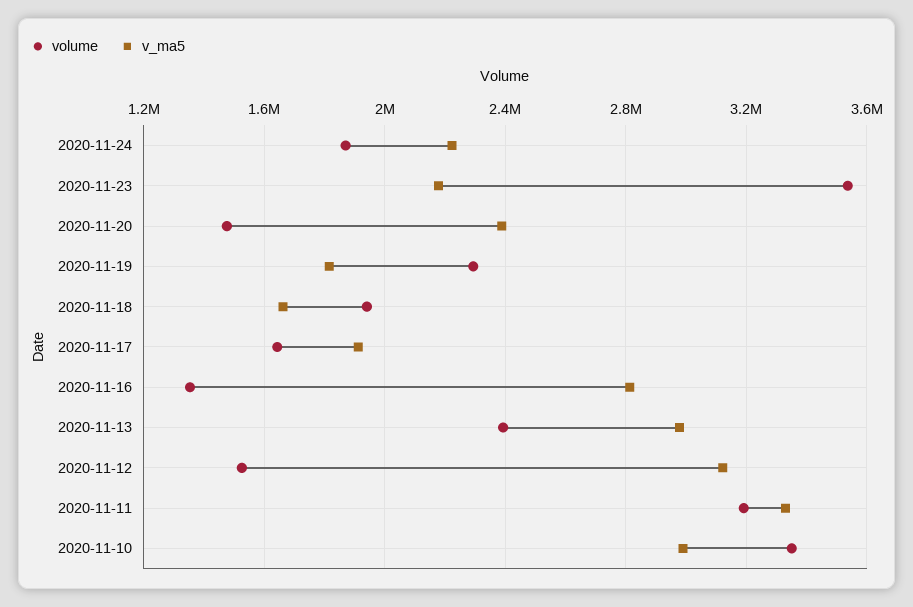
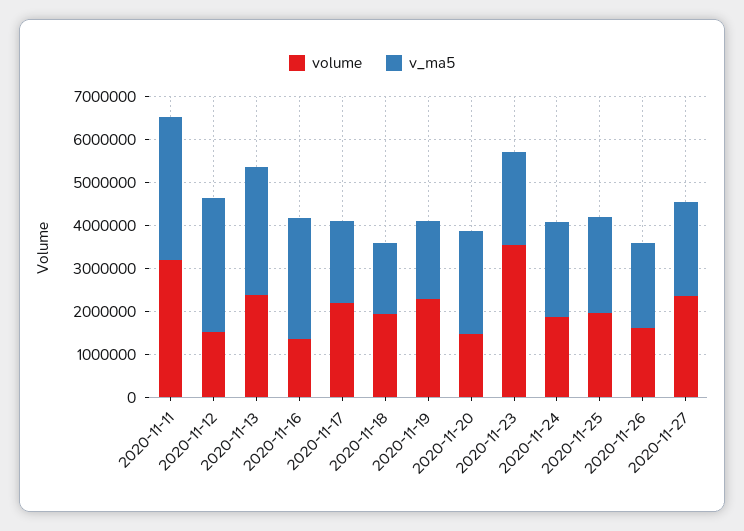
volume, 2020-11-17: 1650000 -> 2200000
volume, 2020-11-10: 3350000 -> none
v_ma5, 2020-11-10: 3000000 -> none
volume, 2020-11-25: none -> 2000000
v_ma5, 2020-11-25: none -> 2200000
volume, 2020-11-26: none -> 1600000
v_ma5, 2020-11-26: none -> 2000000
volume, 2020-11-27: none -> 2400000
v_ma5, 2020-11-27: none -> 2200000

